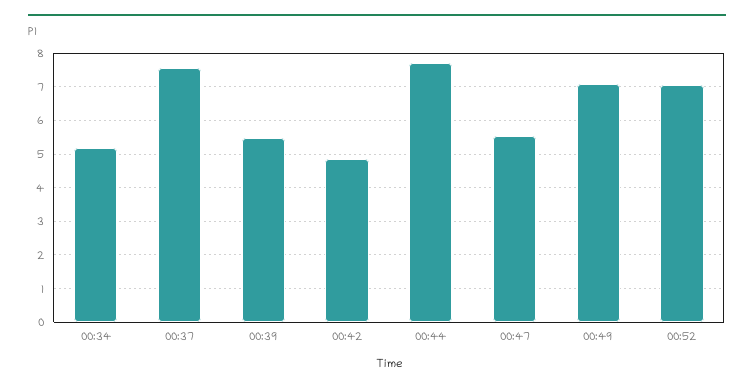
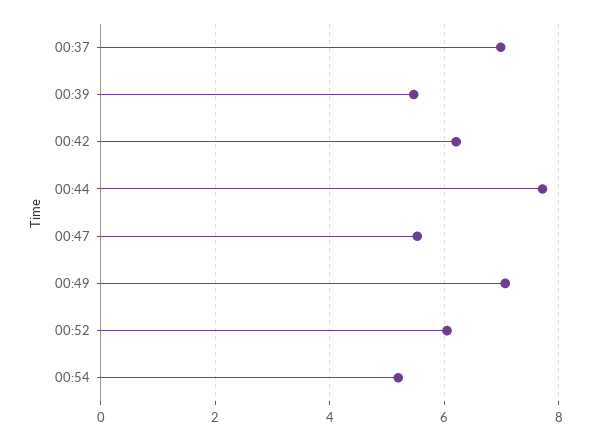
00:34: 5.2 -> none
00:37: 7.6 -> 7
00:42: 4.8 -> 6.2
00:52: 7 -> 6
00:54: none -> 5.2

